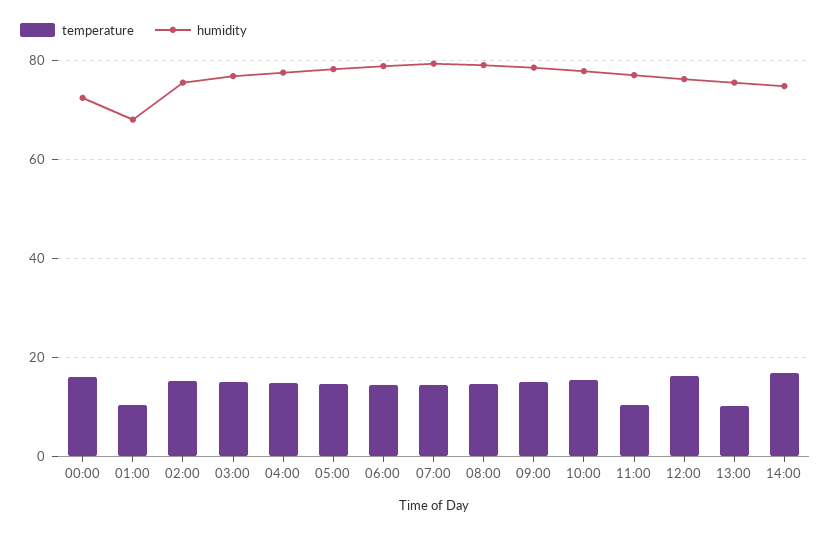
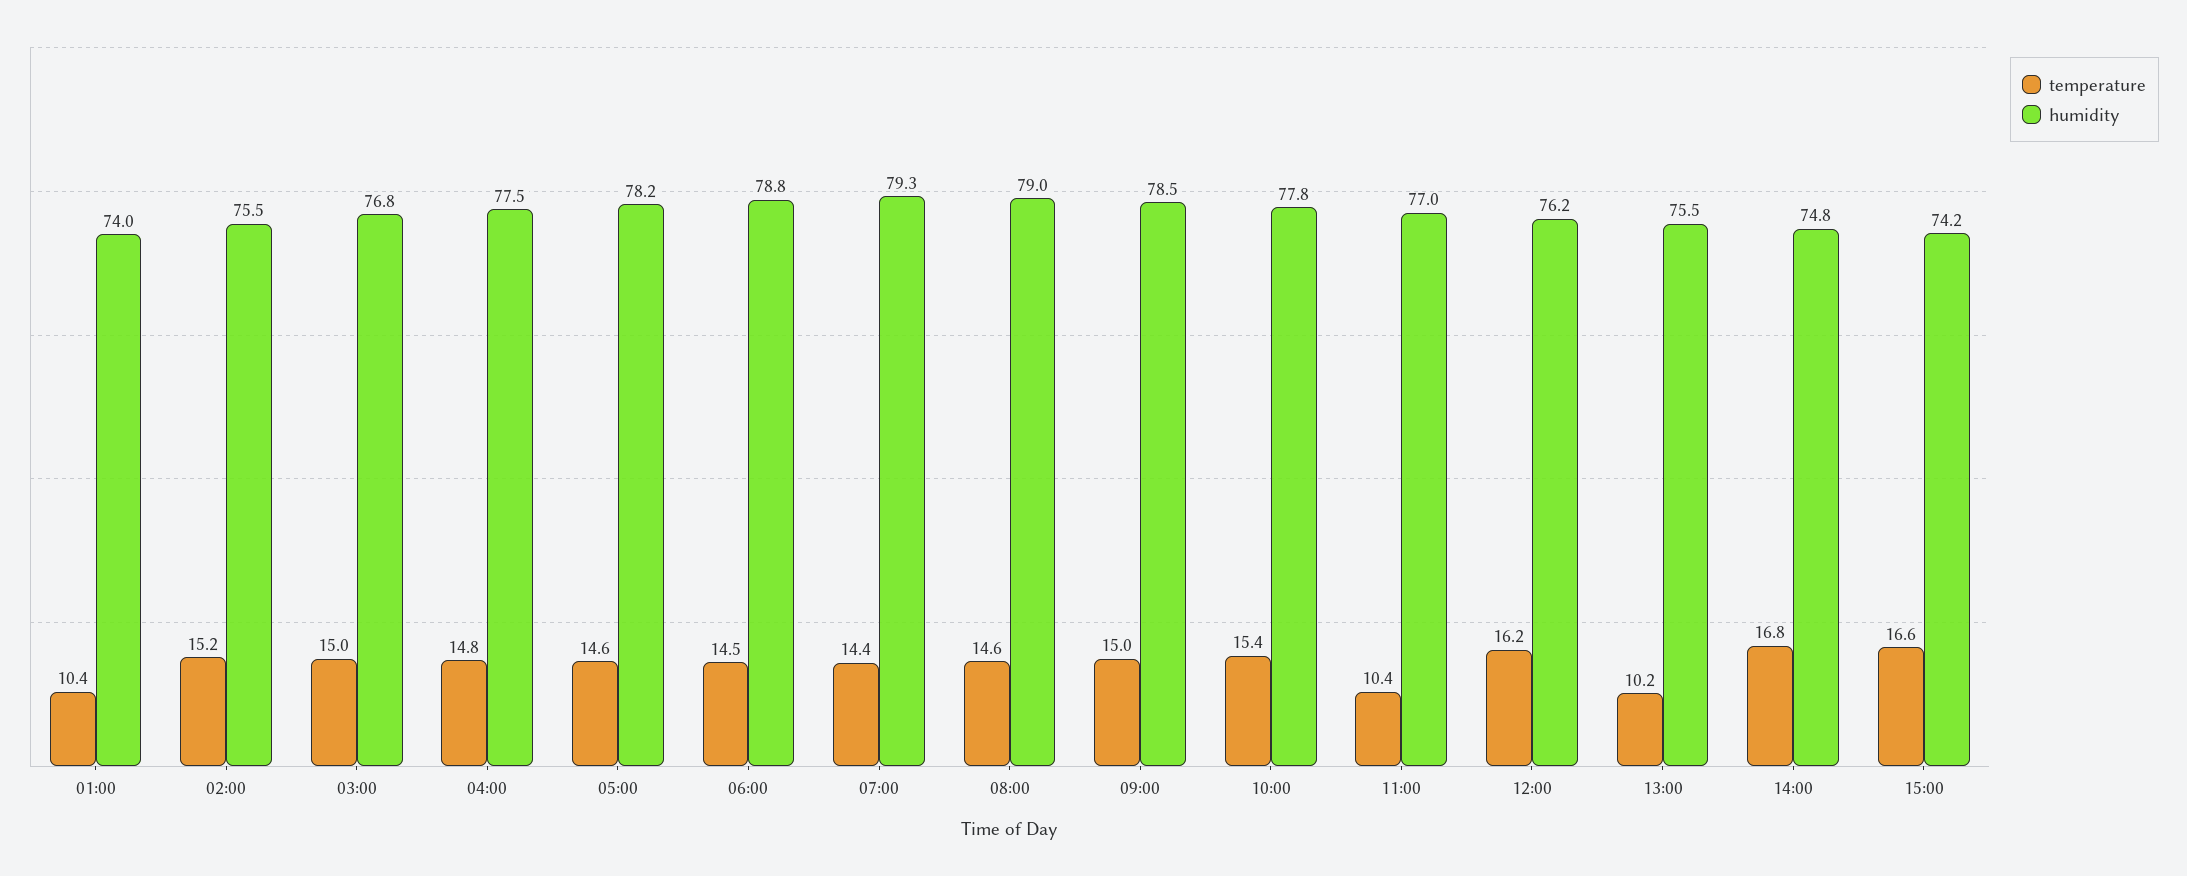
temperature, 00:00: 16 -> none
humidity, 00:00: 72 -> none
humidity, 01:00: 68 -> 74
temperature, 15:00: none -> 16.6
humidity, 15:00: none -> 74.2

